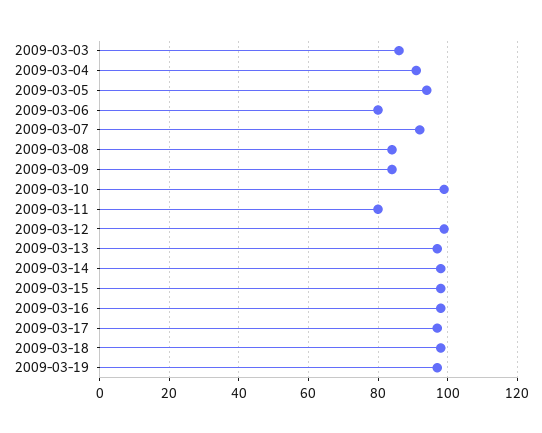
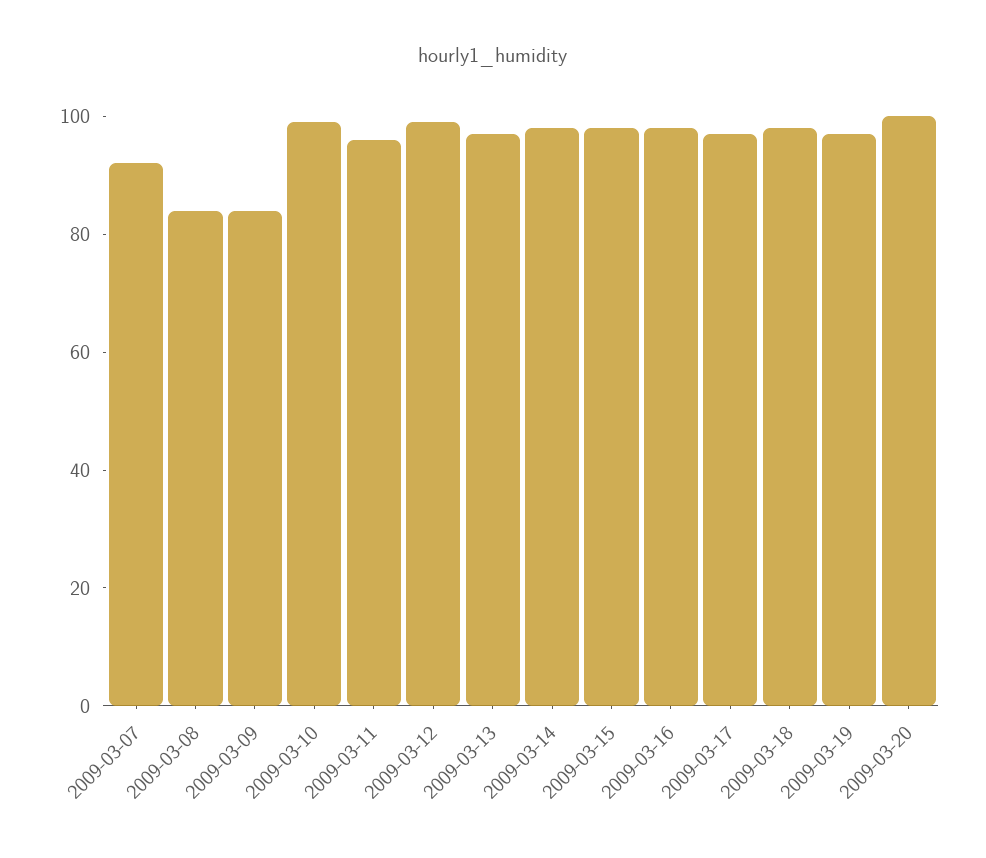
2009-03-03: 85 -> none
2009-03-04: 90 -> none
2009-03-05: 95 -> none
2009-03-06: 80 -> none
2009-03-11: 80 -> 95
2009-03-20: none -> 100

